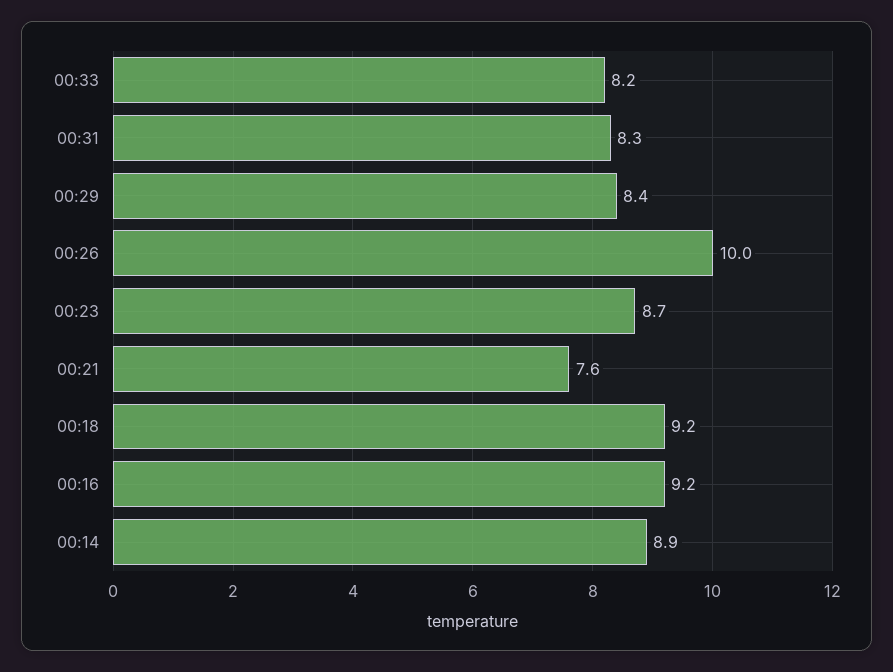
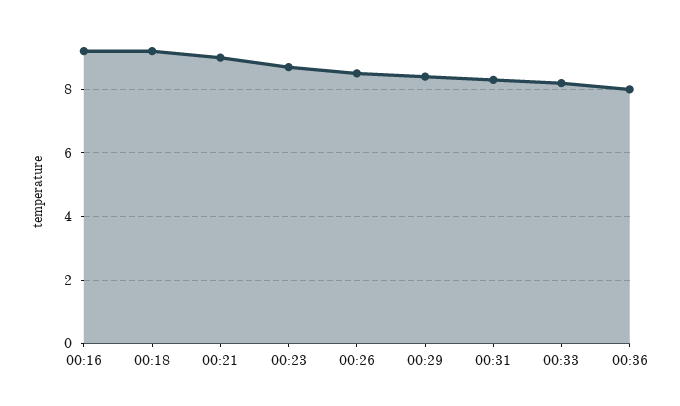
00:26: 10 -> 8.5
00:21: 7.6 -> 9
00:14: 8.9 -> none
00:36: none -> 8

